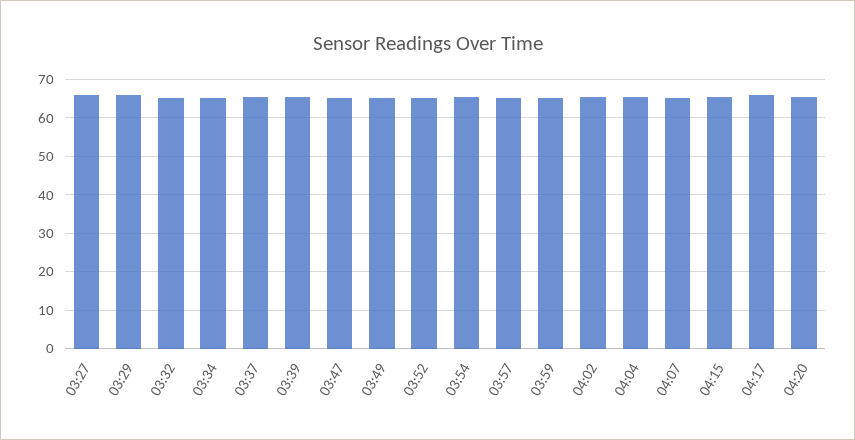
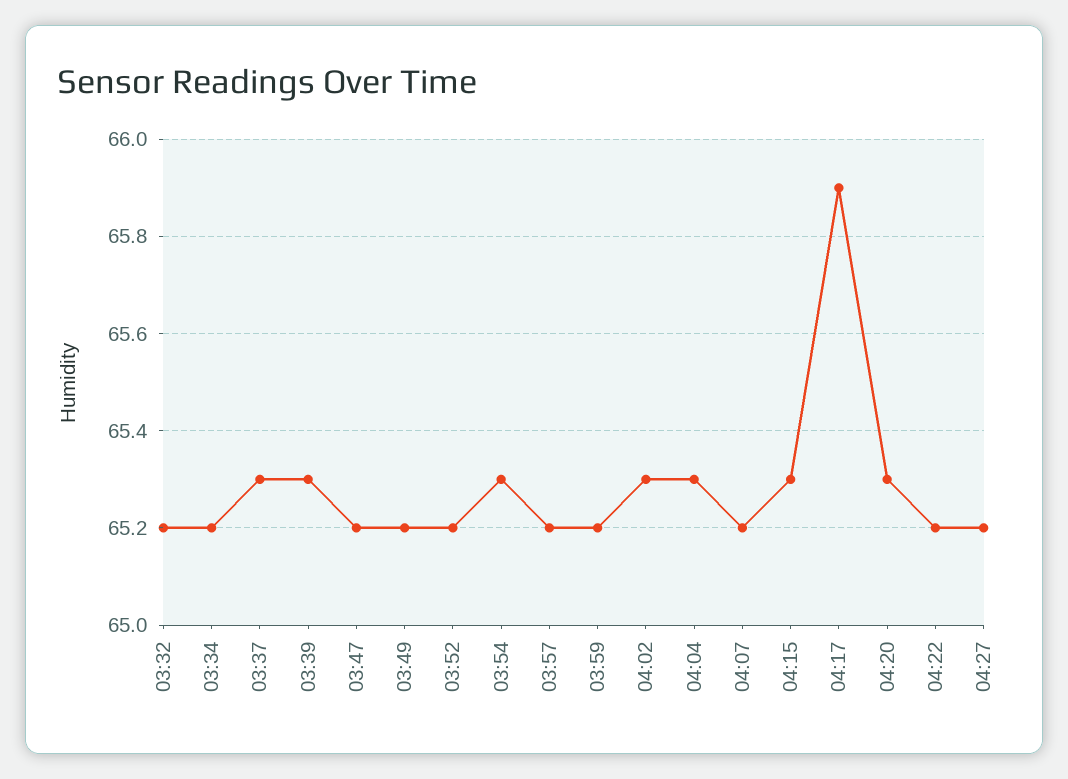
03:27: 66 -> none
03:29: 66 -> none
04:22: none -> 65.2
04:27: none -> 65.2

